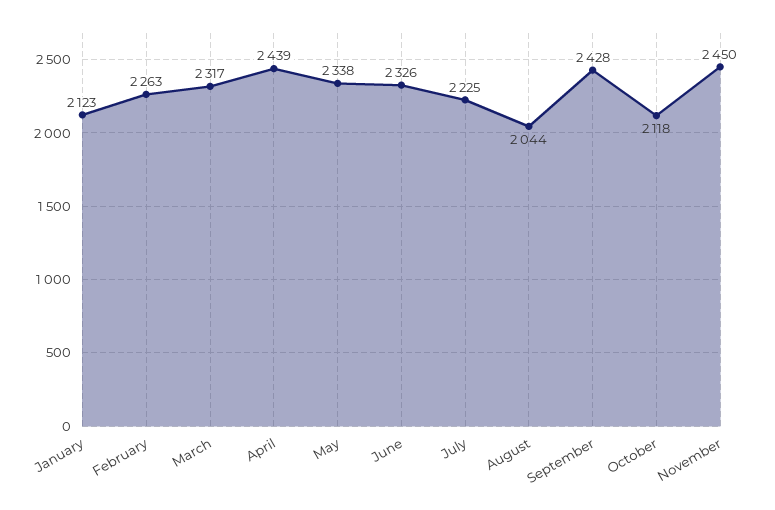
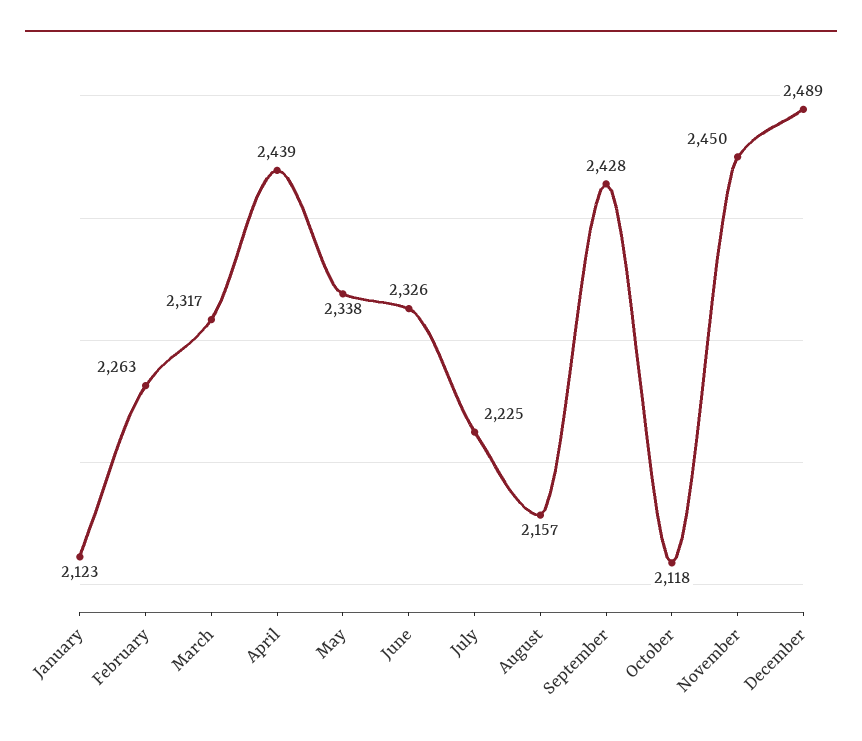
August: 2044 -> 2157
December: none -> 2489

